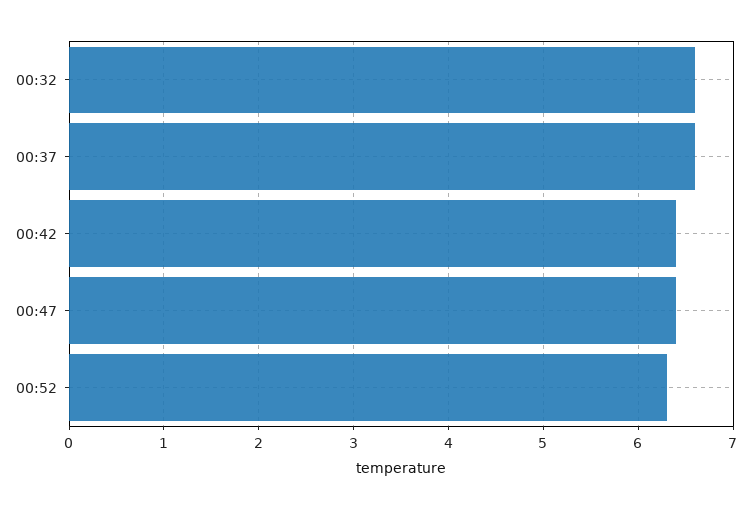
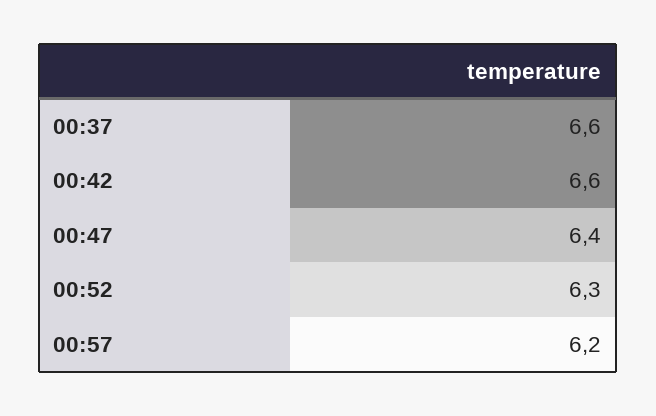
00:32: 6.6 -> none
00:42: 6.4 -> 6.6
00:57: none -> 6.2

